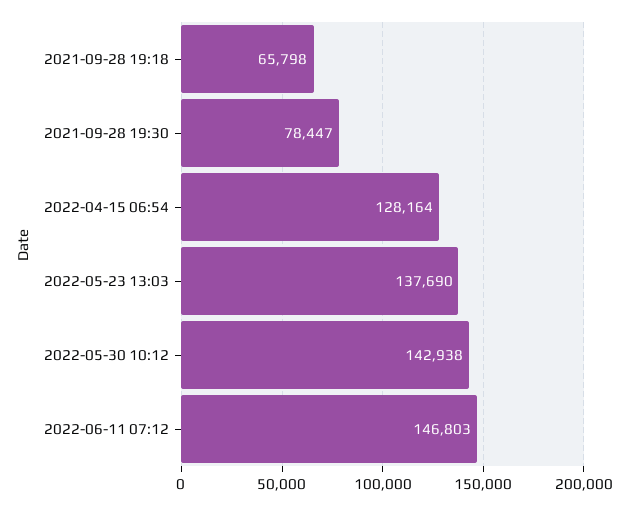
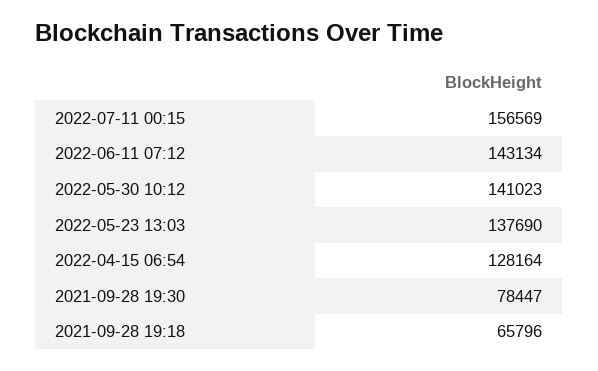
2021-09-28 19:18: 65798 -> 65796
2022-05-30 10:12: 142938 -> 141023
2022-06-11 07:12: 146803 -> 143134
2022-07-11 00:15: none -> 156569

